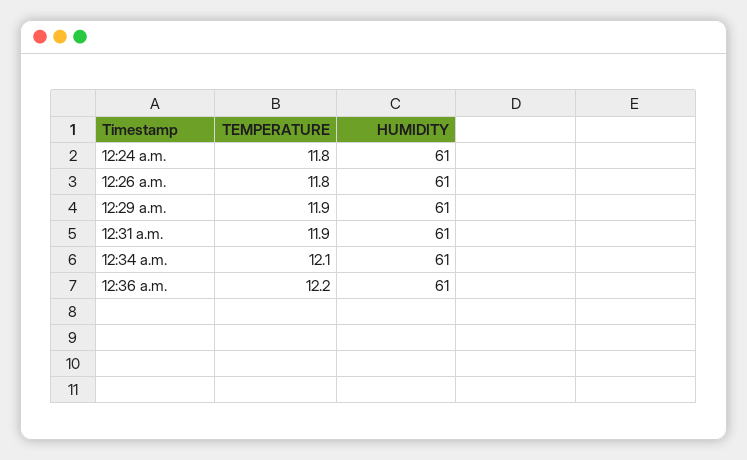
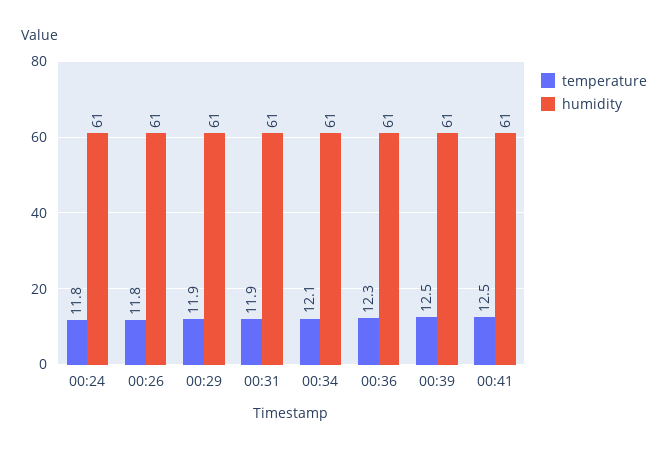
TEMPERATURE, 12:36 a.m.: 12.2 -> 12.3
TEMPERATURE, 00:39: none -> 12.5
HUMIDITY, 00:39: none -> 61
TEMPERATURE, 00:41: none -> 12.5
HUMIDITY, 00:41: none -> 61

